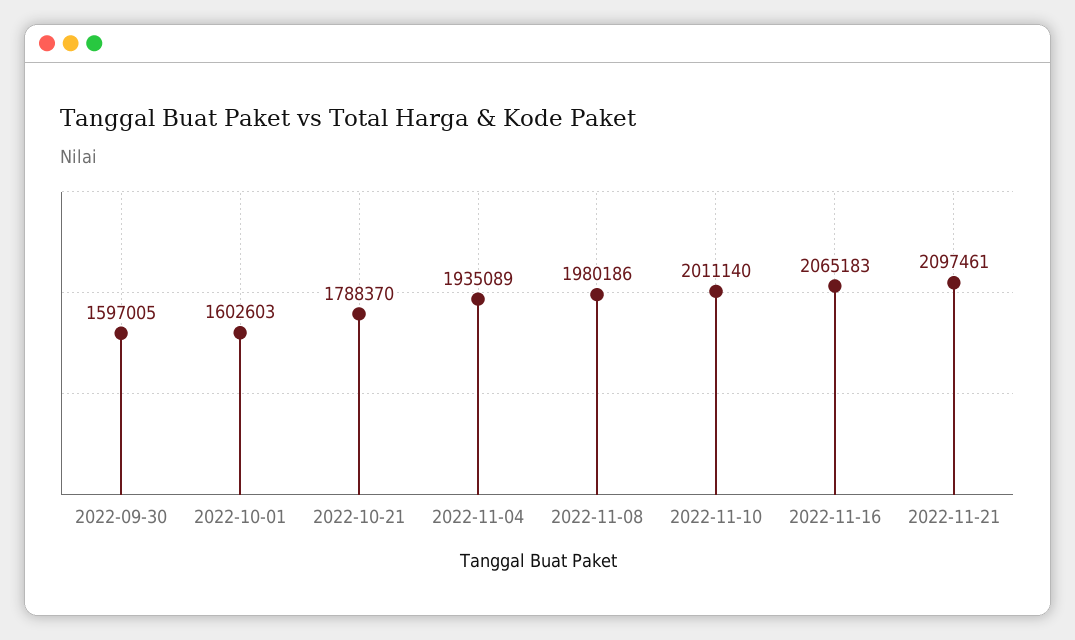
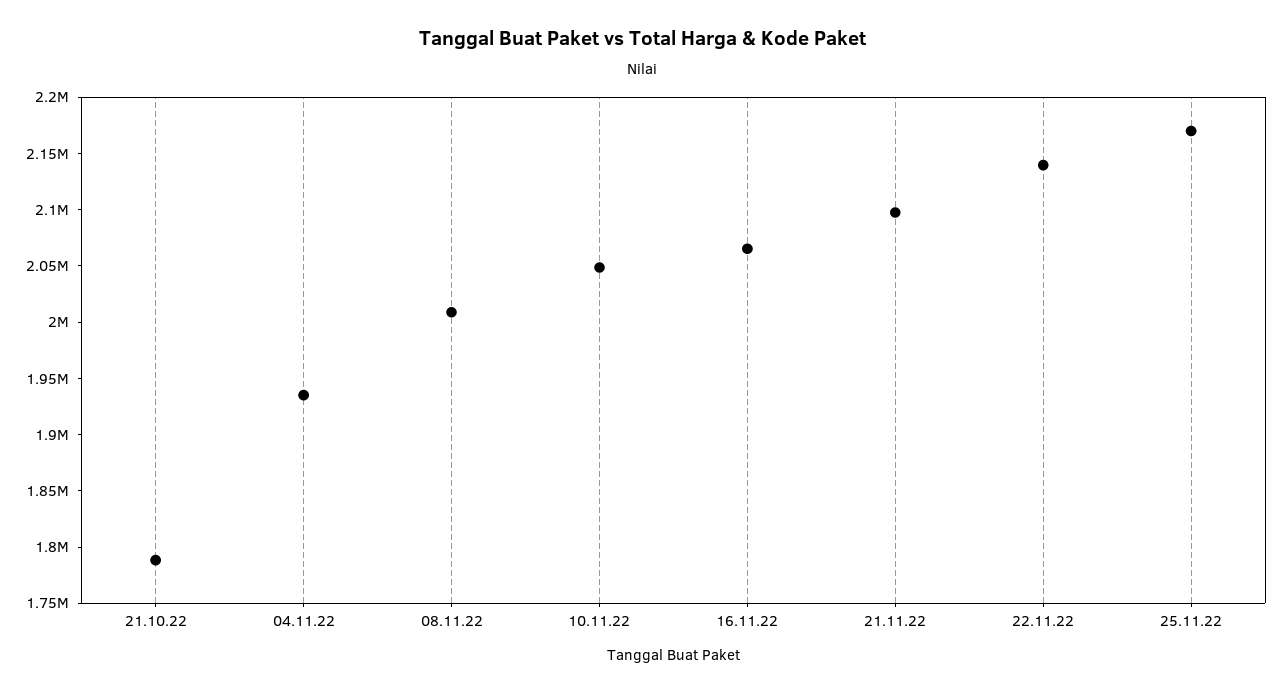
2022-09-30: 1597005 -> none
2022-10-01: 1602603 -> none
2022-11-08: 1980186 -> 2010000
2022-11-10: 2011140 -> 2050000
22.11.22: none -> 2140000
25.11.22: none -> 2170000

